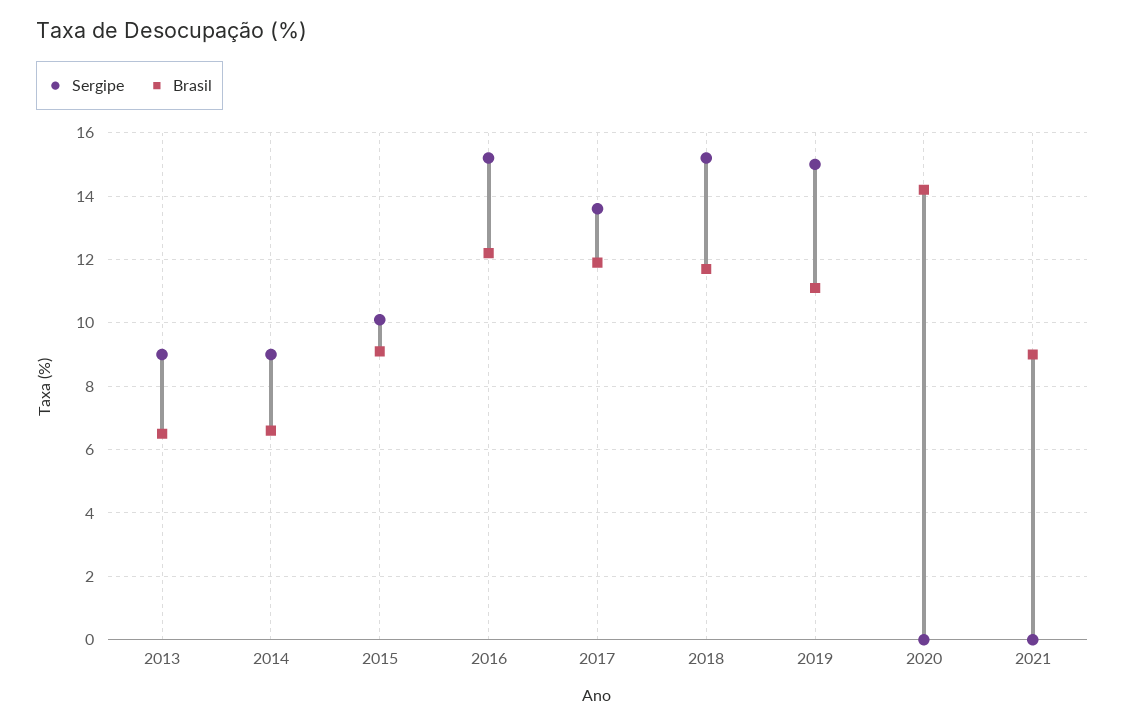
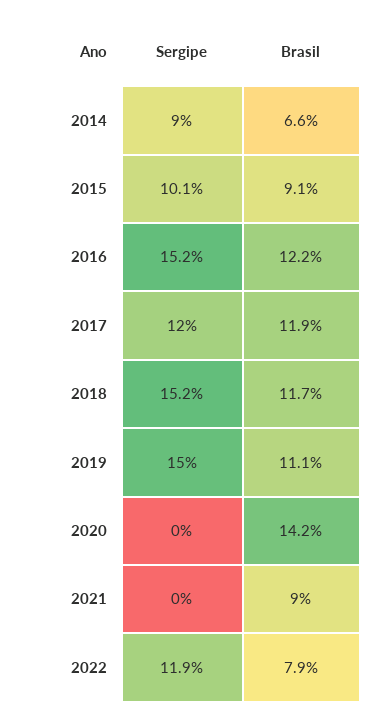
Sergipe, 2013: 9 -> none
Brasil, 2013: 6.5 -> none
Sergipe, 2017: 13.5 -> 12
Sergipe, 2022: none -> 11.9
Brasil, 2022: none -> 7.9

